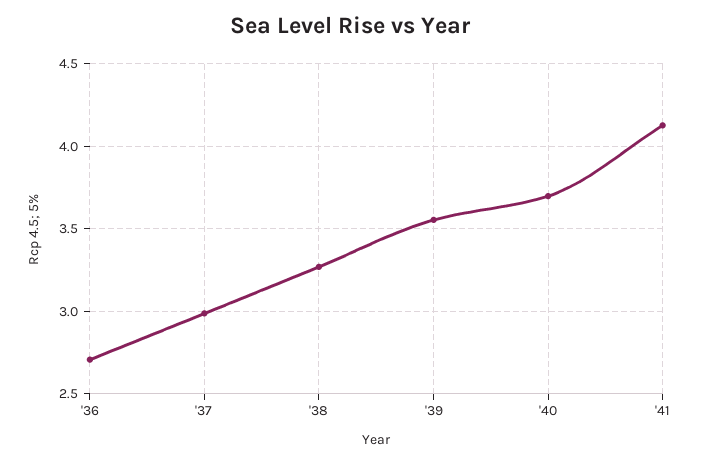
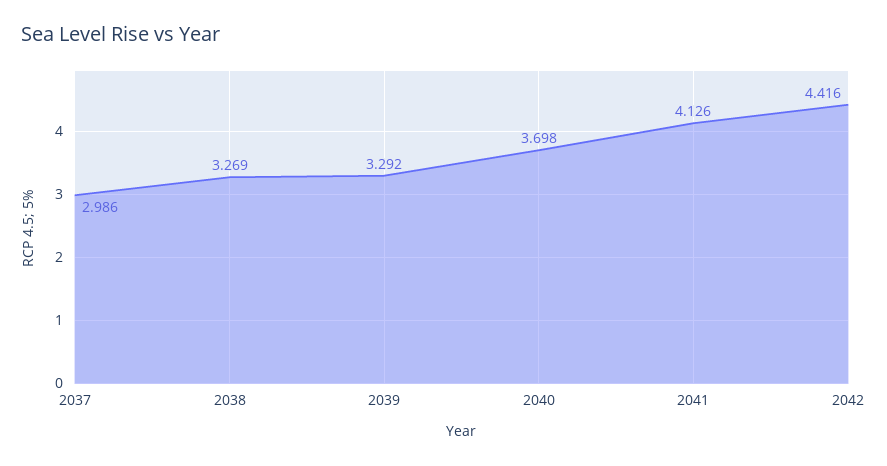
'36: 2.7 -> none
'39: 3.55 -> 3.292
2042: none -> 4.416

